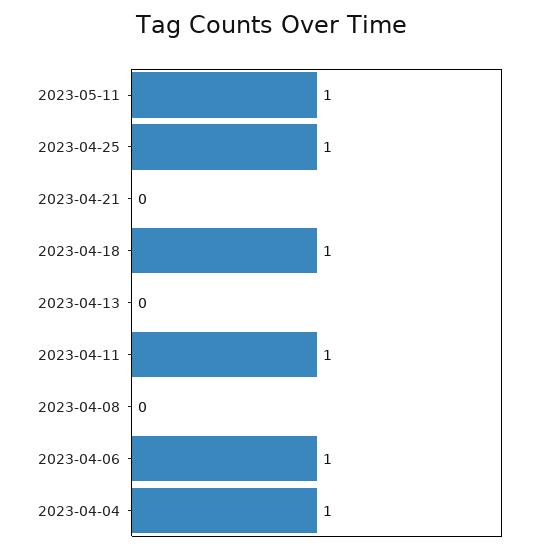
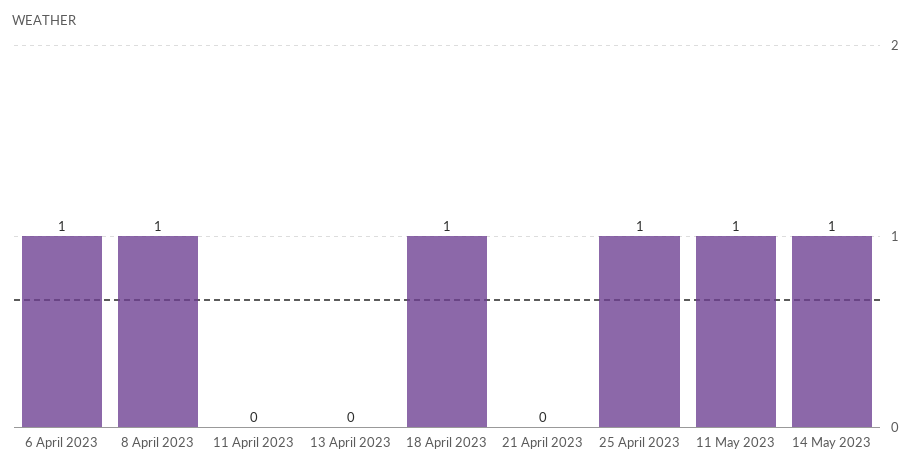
2023-04-11: 1 -> 0
2023-04-08: 0 -> 1
2023-04-04: 1 -> none
14 May 2023: none -> 1

